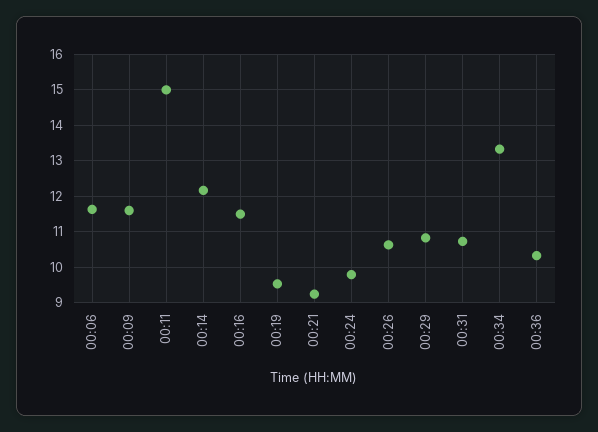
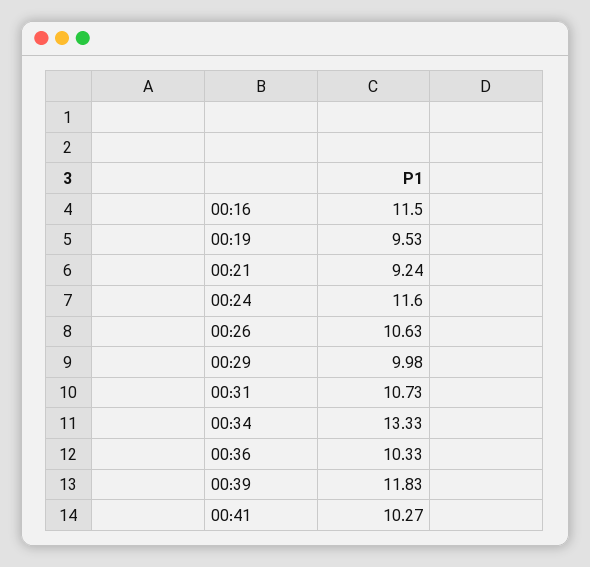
00:06: 11.6 -> none
00:09: 11.6 -> none
00:11: 15 -> none
00:14: 12.2 -> none
00:24: 9.8 -> 11.6
00:29: 10.8 -> 9.98
00:39: none -> 11.83
00:41: none -> 10.27

